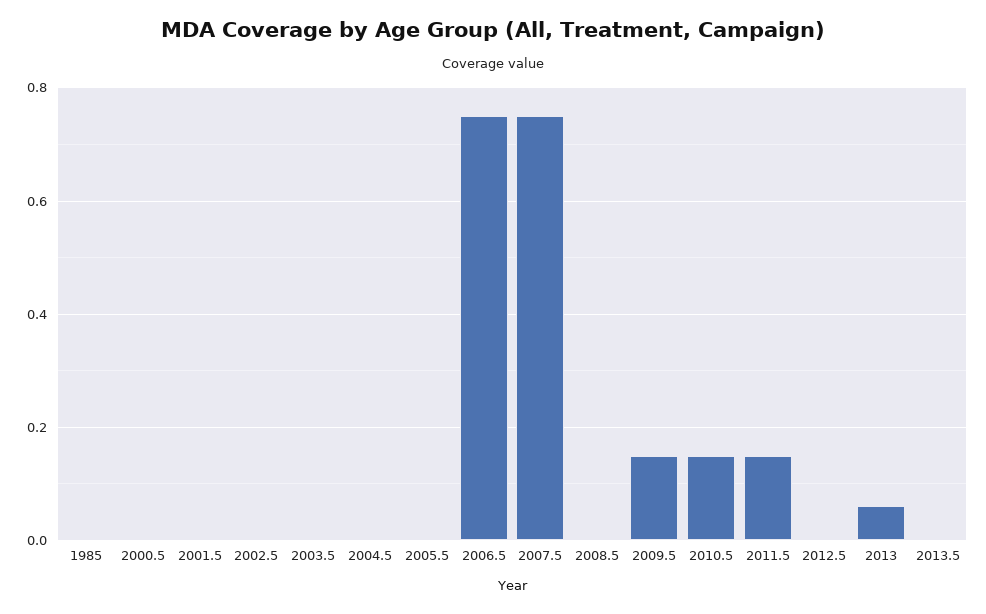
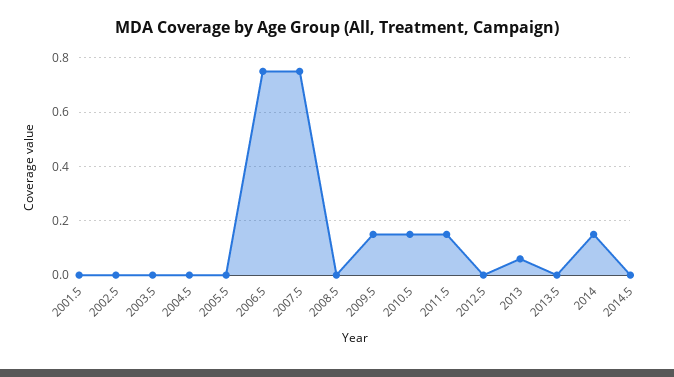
1985: 0 -> none
2000.5: 0 -> none
2014: none -> 0.15
2014.5: none -> 0

